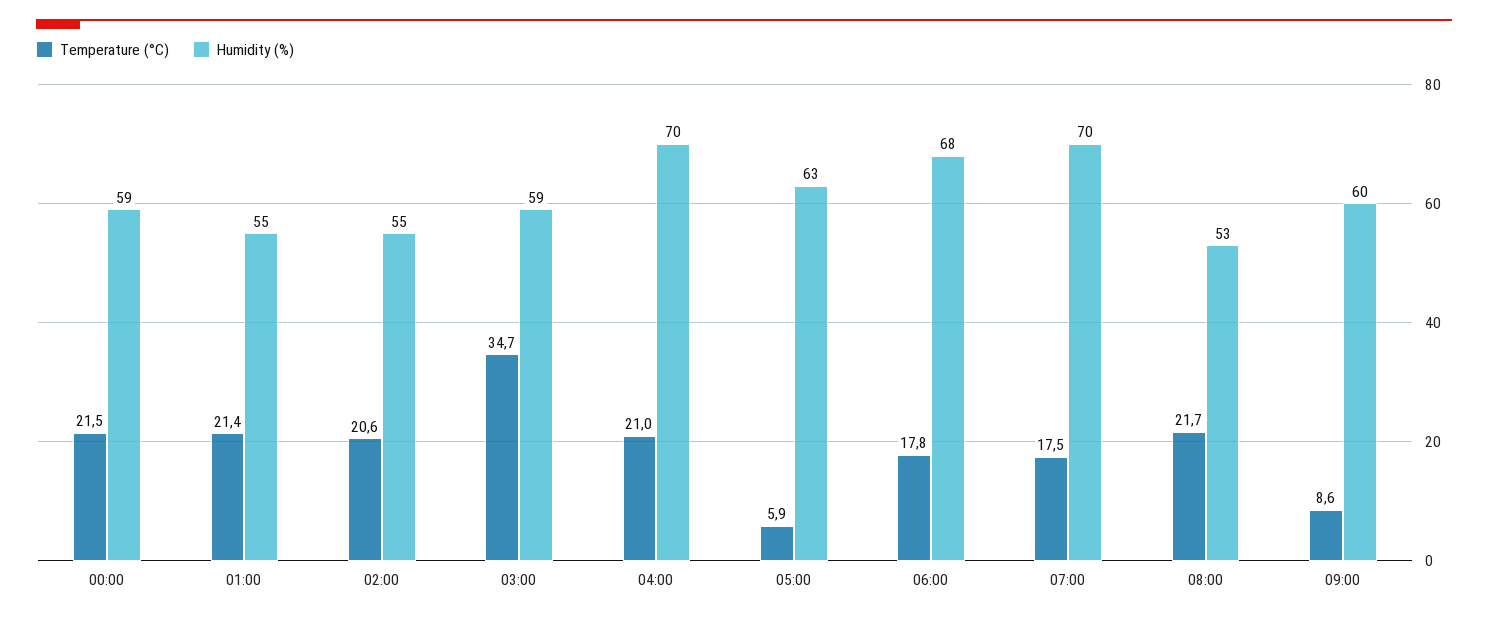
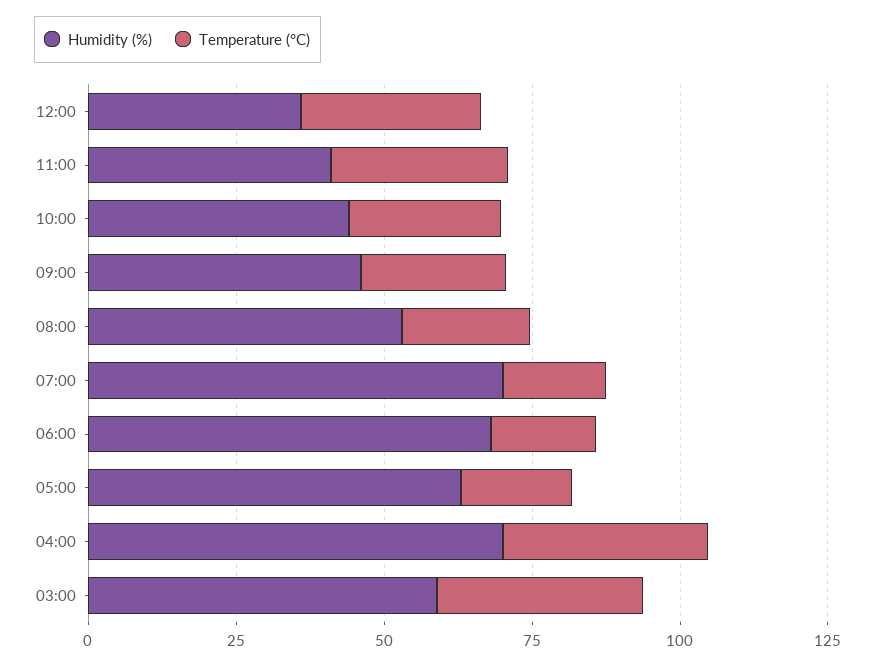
Temperature (°C), 00:00: 21.5 -> none
Humidity (%), 00:00: 59 -> none
Temperature (°C), 01:00: 21.4 -> none
Humidity (%), 01:00: 55 -> none
Temperature (°C), 02:00: 20.6 -> none
Humidity (%), 02:00: 55 -> none
Temperature (°C), 04:00: 21 -> 35
Temperature (°C), 05:00: 5.9 -> 20
Temperature (°C), 09:00: 8.6 -> 25
Humidity (%), 09:00: 60 -> 45
Humidity (%), 12:00: none -> 35
Temperature (°C), 12:00: none -> 30
Humidity (%), 11:00: none -> 40
Temperature (°C), 11:00: none -> 30
Humidity (%), 10:00: none -> 45
Temperature (°C), 10:00: none -> 25

